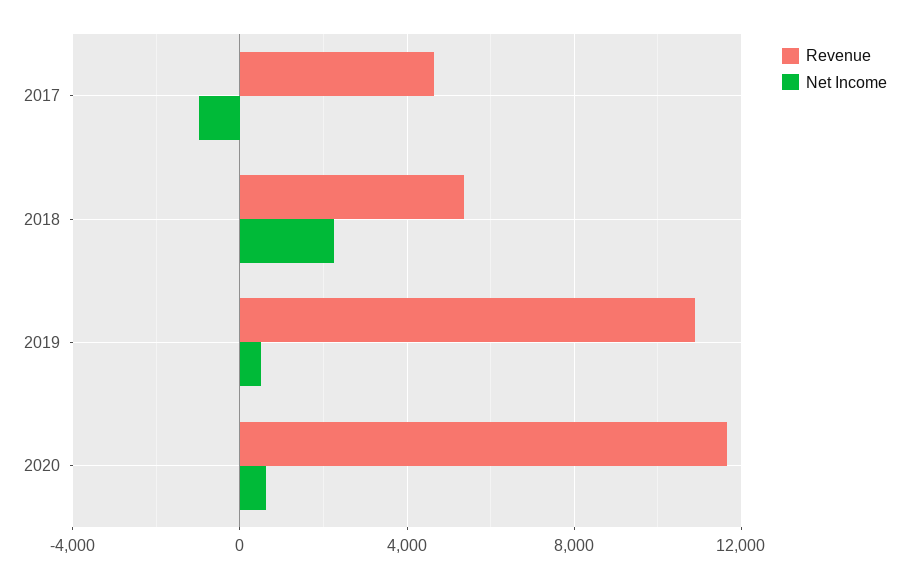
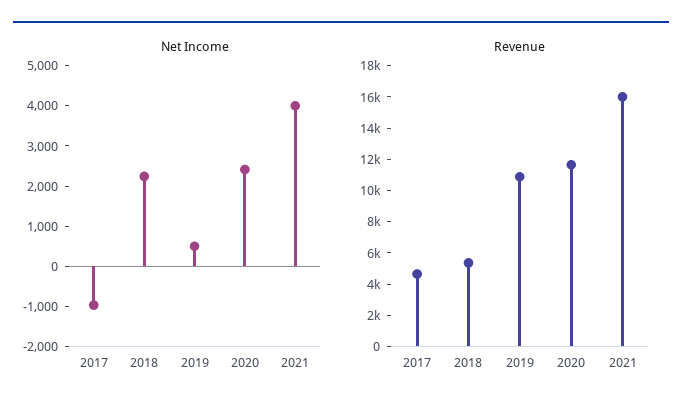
Net Income, 2020: 500 -> 2400
Net Income, 2021: none -> 4000
Revenue, 2021: none -> 16000

